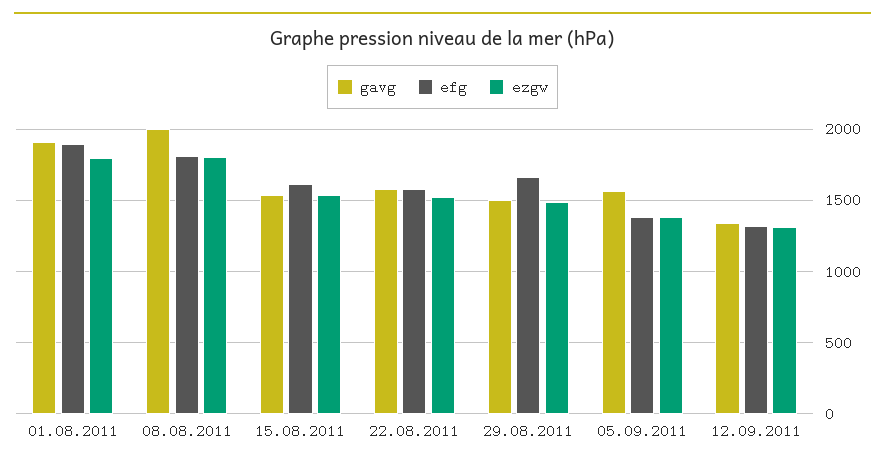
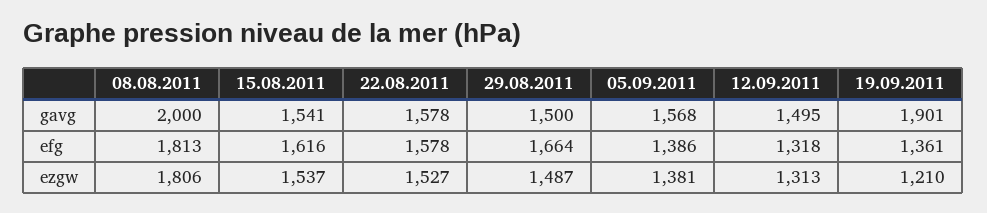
gavg, 01.08.2011: 1900 -> none
efg, 01.08.2011: 1900 -> none
ezgw, 01.08.2011: 1800 -> none
gavg, 12.09.2011: 1350 -> 1495
gavg, 19.09.2011: none -> 1901
efg, 19.09.2011: none -> 1361
ezgw, 19.09.2011: none -> 1210

